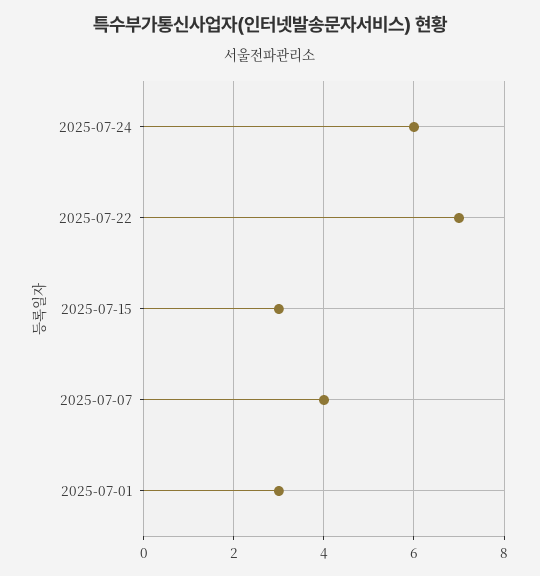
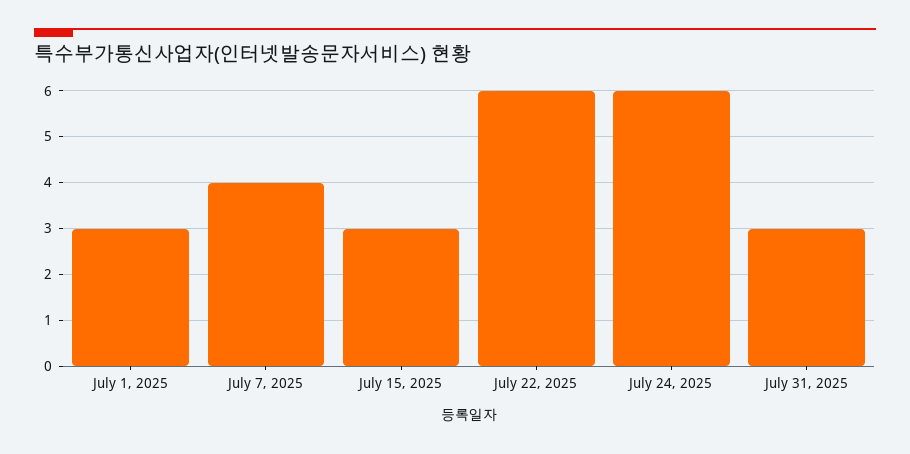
2025-07-22: 7 -> 6
July 31, 2025: none -> 3

